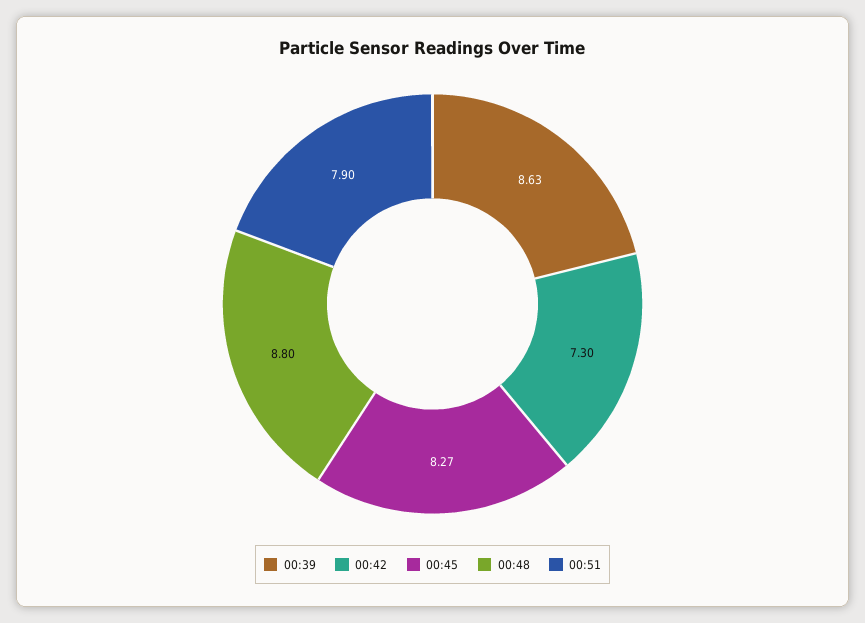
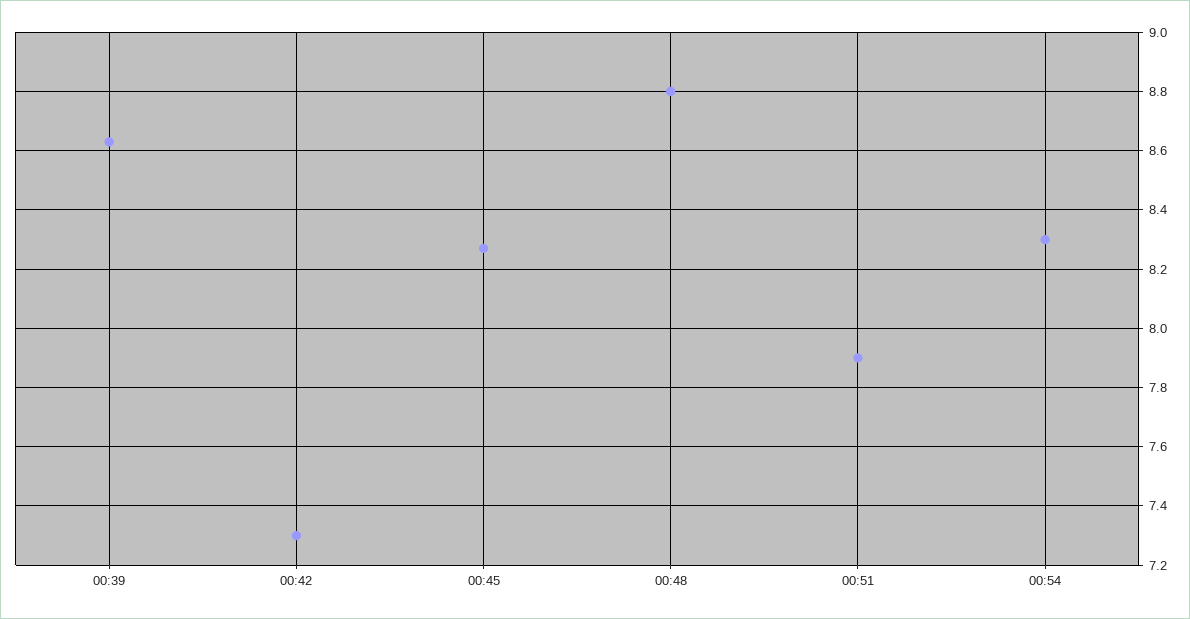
00:54: none -> 8.3

